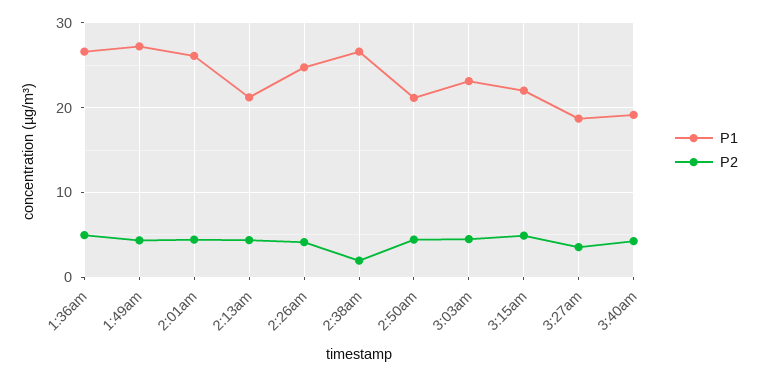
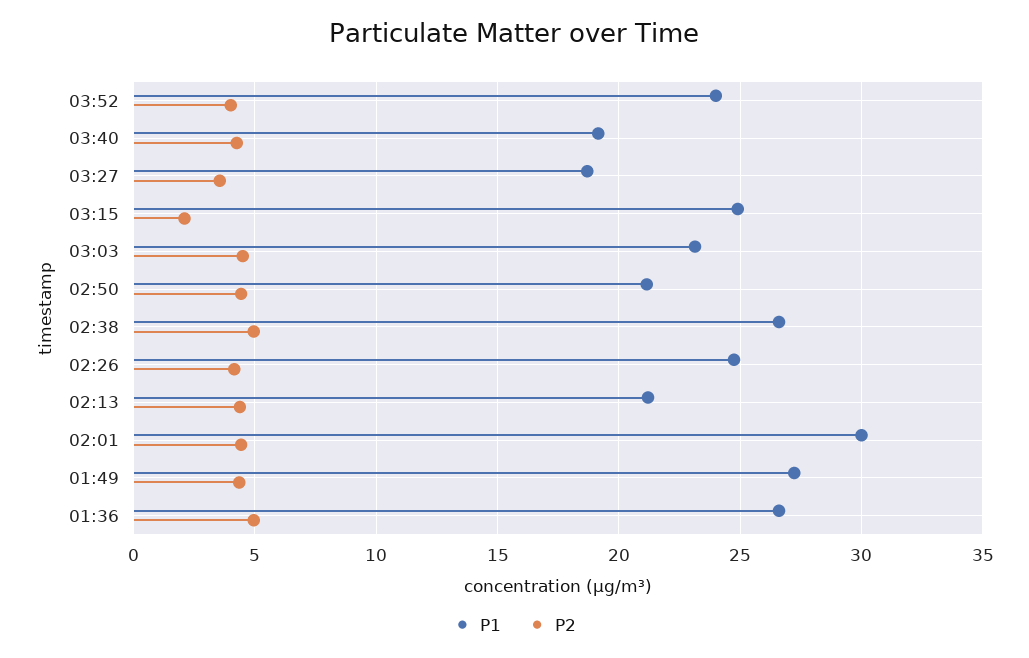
P1, 2:01am: 26 -> 30
P2, 2:38am: 2 -> 5
P1, 3:15am: 22 -> 25
P2, 3:15am: 5 -> 2
P1, 03:52: none -> 24
P2, 03:52: none -> 4

